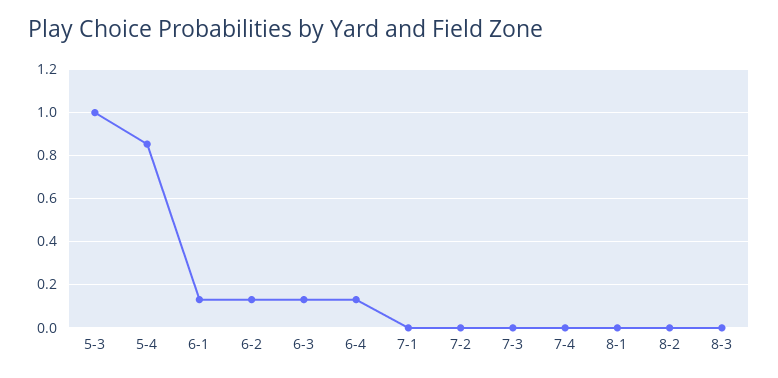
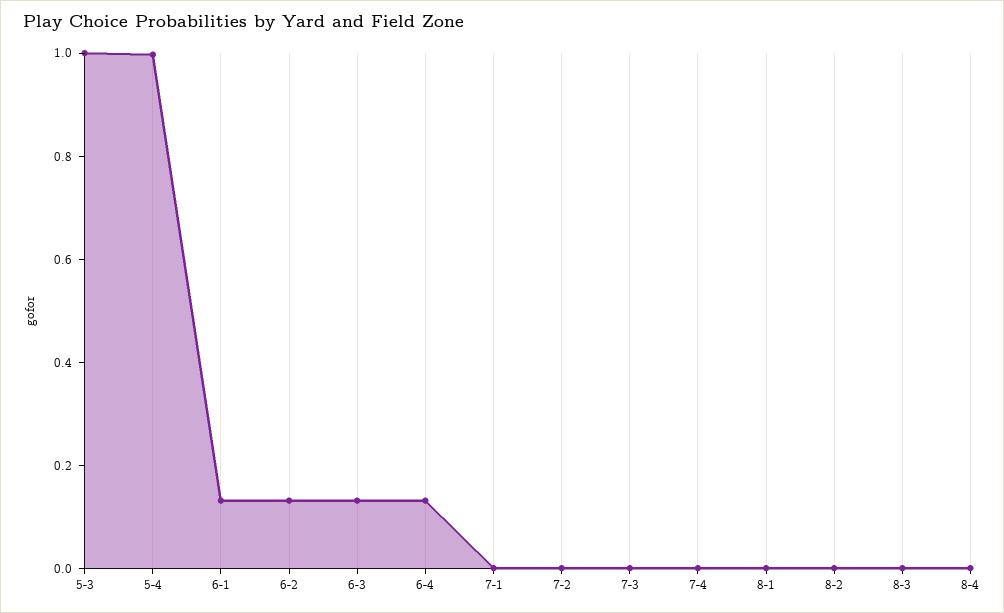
5-4: 0.85 -> 1
8-4: none -> 0

